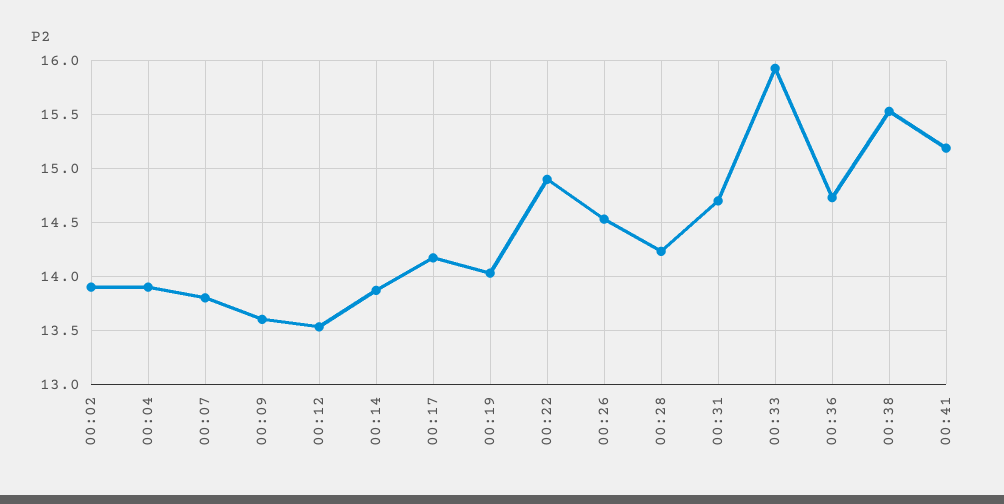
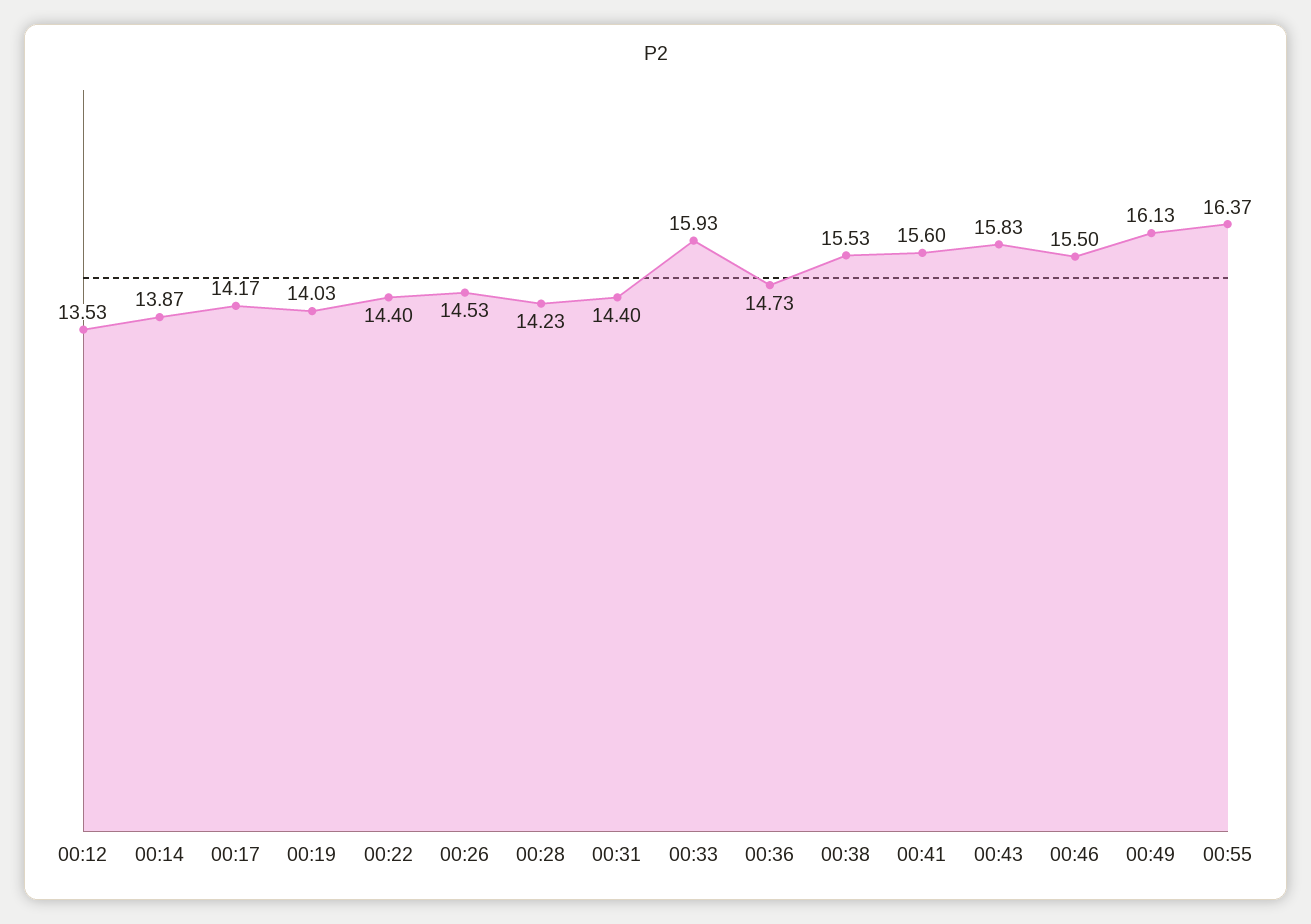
00:02: 13.9 -> none
00:04: 13.9 -> none
00:07: 13.8 -> none
00:09: 13.6 -> none
00:22: 14.9 -> 14.4
00:31: 14.7 -> 14.4
00:41: 15.2 -> 15.6
00:43: none -> 15.83
00:46: none -> 15.5
00:49: none -> 16.13
00:55: none -> 16.37

